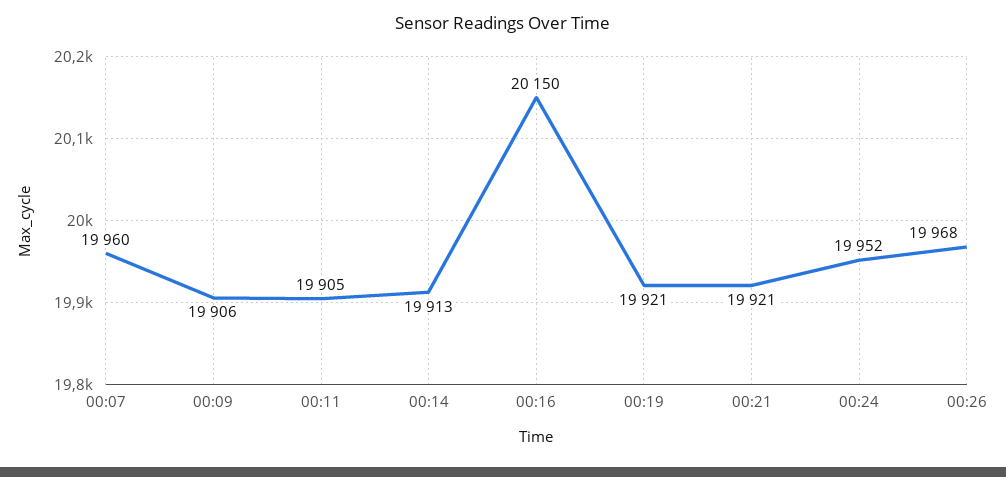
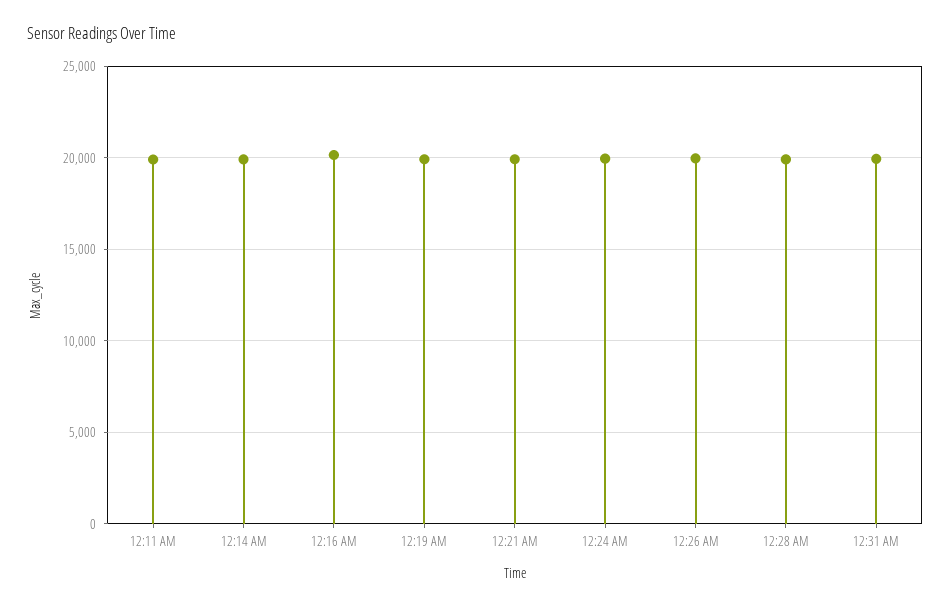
00:07: 19960 -> none
00:09: 19906 -> none
12:28 AM: none -> 20000
12:31 AM: none -> 20000

